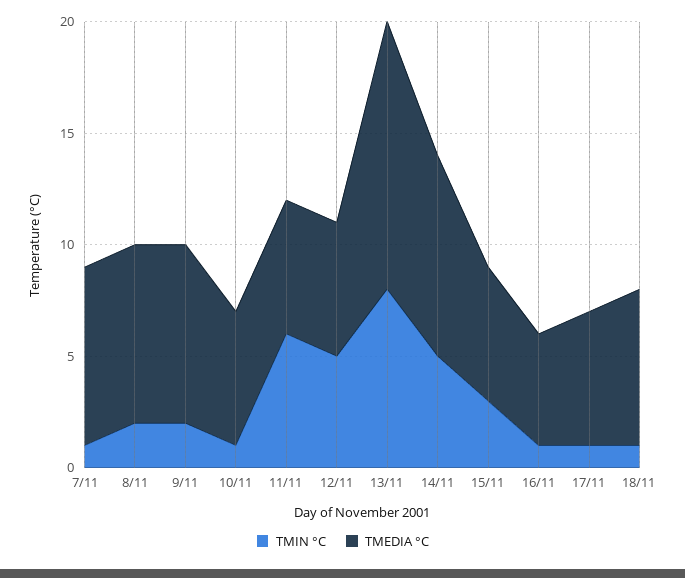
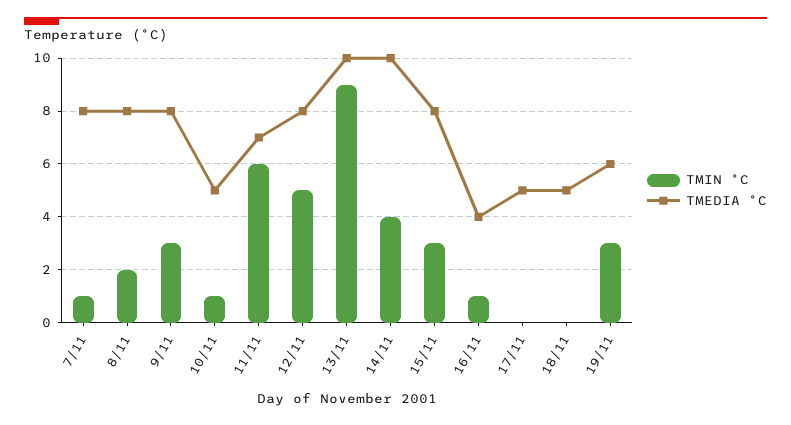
TMIN °C, 9/11: 2 -> 3
TMEDIA °C, 10/11: 6 -> 5
TMEDIA °C, 11/11: 6 -> 7
TMEDIA °C, 12/11: 6 -> 8
TMIN °C, 13/11: 8 -> 9
TMEDIA °C, 13/11: 12 -> 10
TMIN °C, 14/11: 5 -> 4
TMEDIA °C, 14/11: 9 -> 10
TMEDIA °C, 15/11: 6 -> 8
TMEDIA °C, 16/11: 5 -> 4
TMIN °C, 17/11: 1 -> 0
TMEDIA °C, 17/11: 6 -> 5
TMIN °C, 18/11: 1 -> 0
TMEDIA °C, 18/11: 7 -> 5
TMIN °C, 19/11: none -> 3
TMEDIA °C, 19/11: none -> 6

